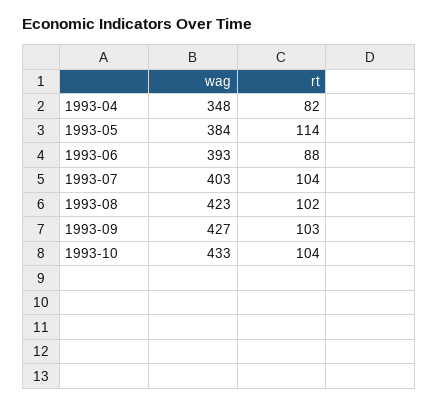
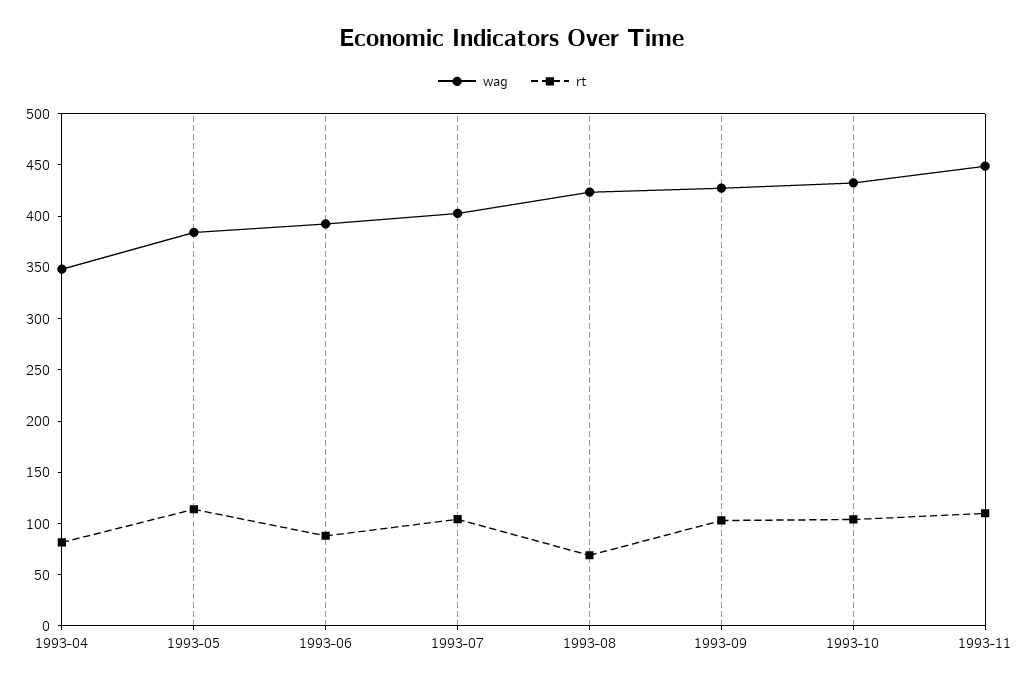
rt, 1993-08: 102 -> 70
wag, 1993-11: none -> 450
rt, 1993-11: none -> 110

